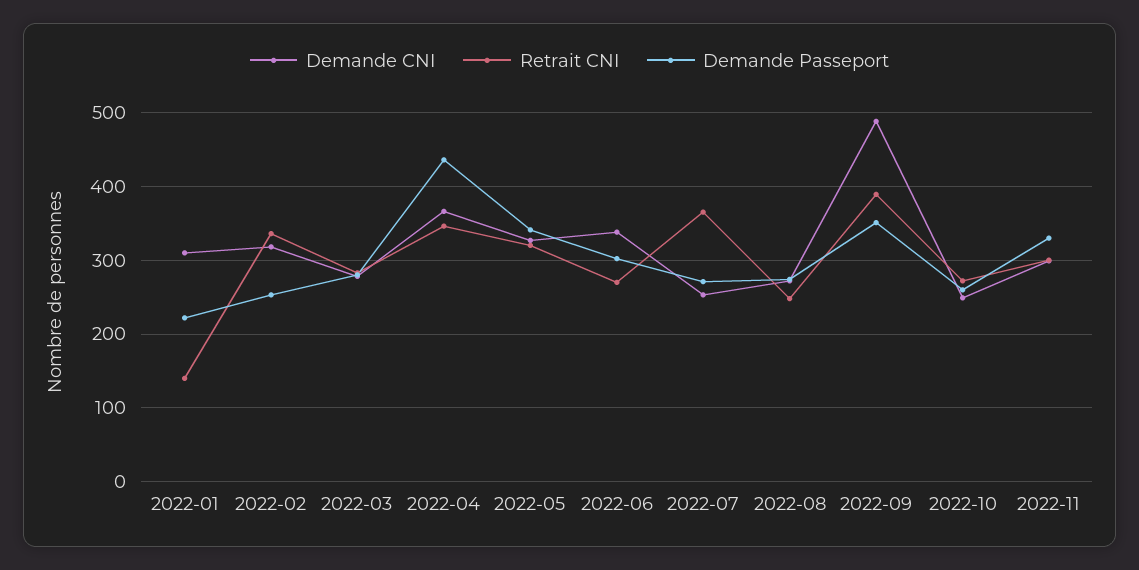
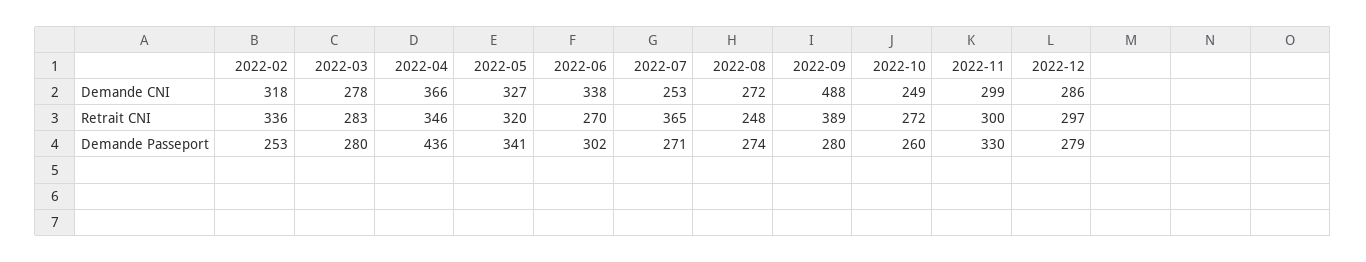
Demande CNI, 2022-01: 310 -> none
Retrait CNI, 2022-01: 140 -> none
Demande Passeport, 2022-01: 220 -> none
Demande Passeport, 2022-09: 350 -> 280
Demande CNI, 2022-12: none -> 286
Retrait CNI, 2022-12: none -> 297
Demande Passeport, 2022-12: none -> 279

